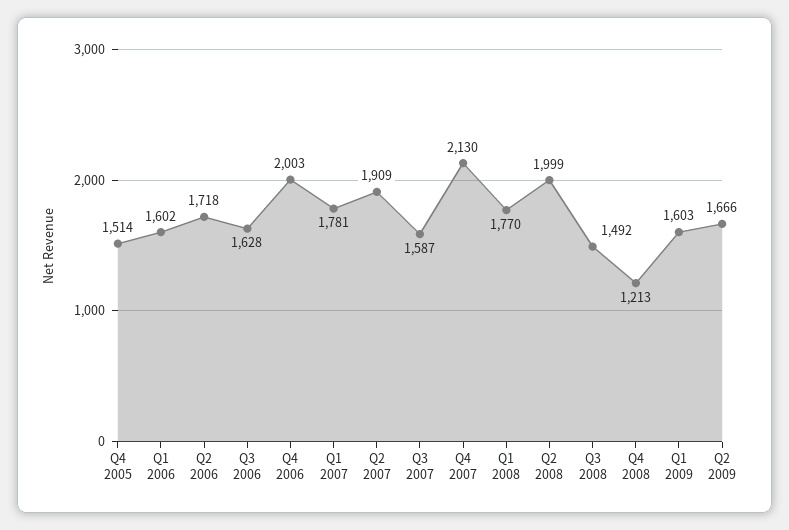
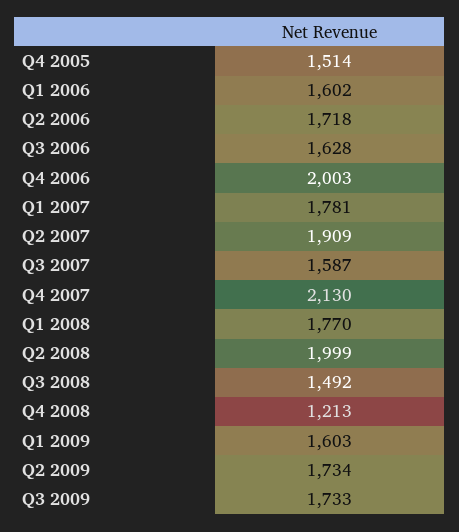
Q2 2009: 1666 -> 1734
Q3 2009: none -> 1733

